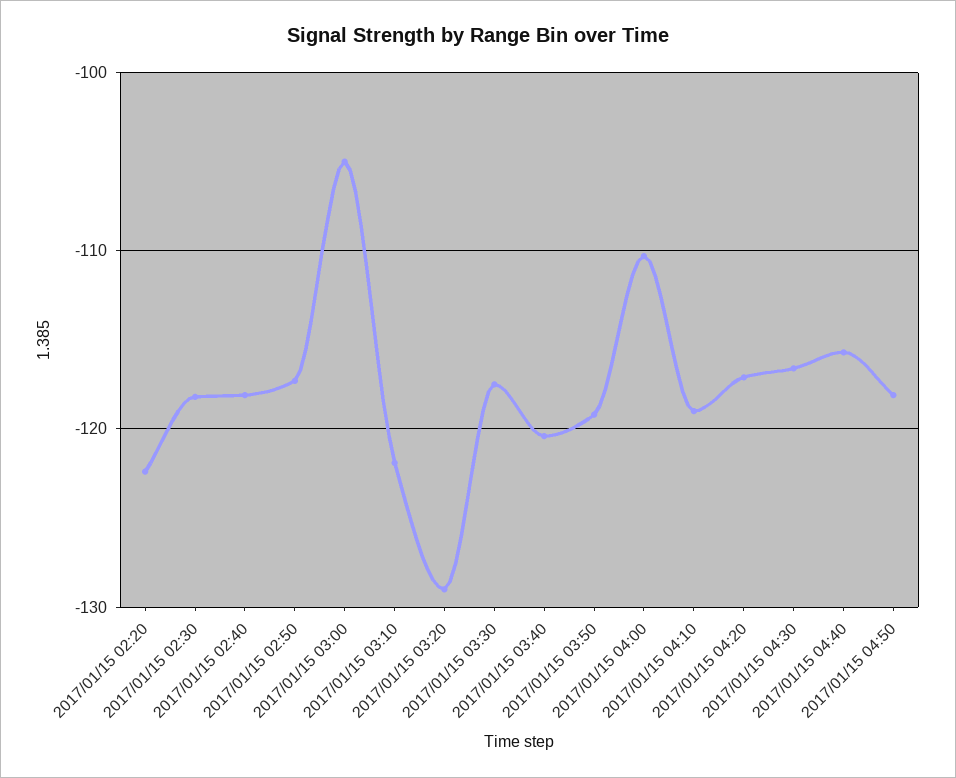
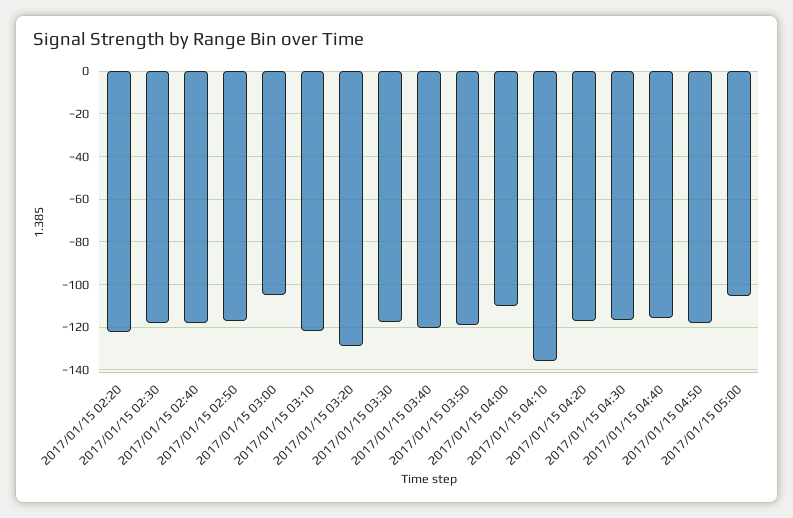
2017/01/15 04:10: -119 -> -135
2017/01/15 05:00: none -> -105

